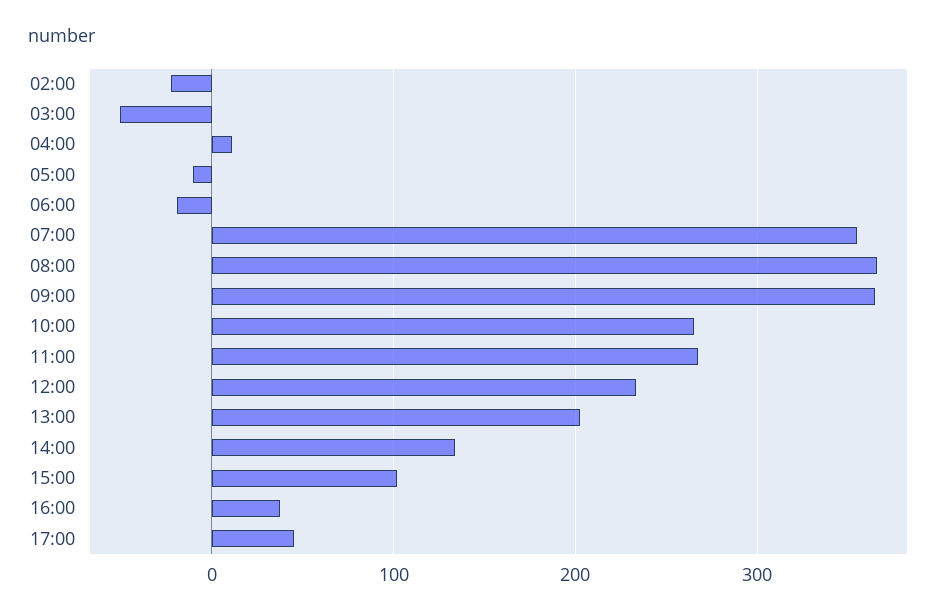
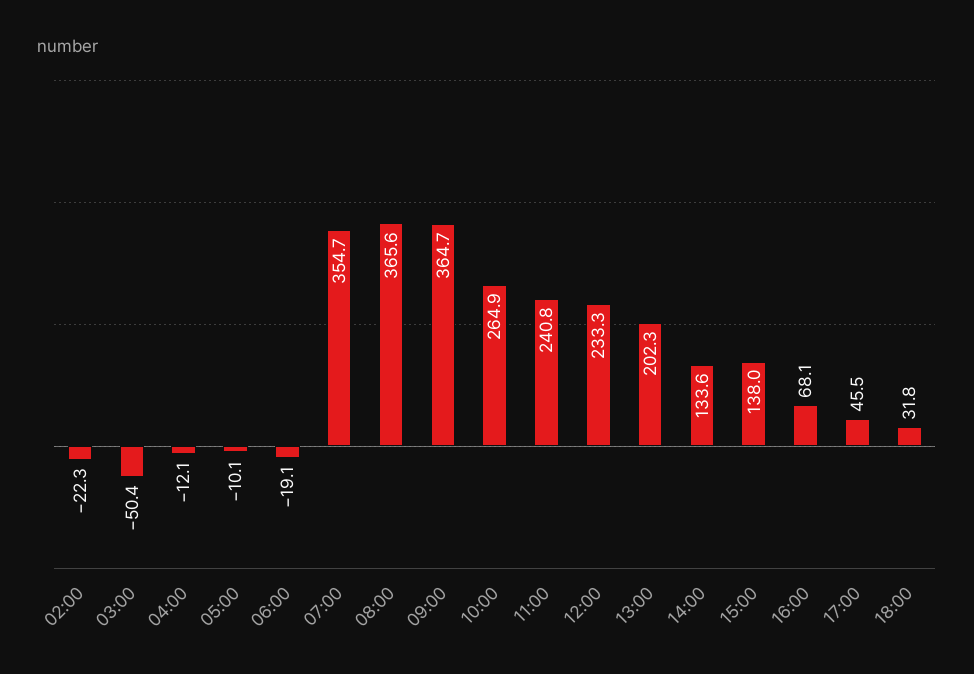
04:00: 10 -> -12.1
11:00: 270 -> 240.8
15:00: 100 -> 138
16:00: 40 -> 68.1
18:00: none -> 31.8

